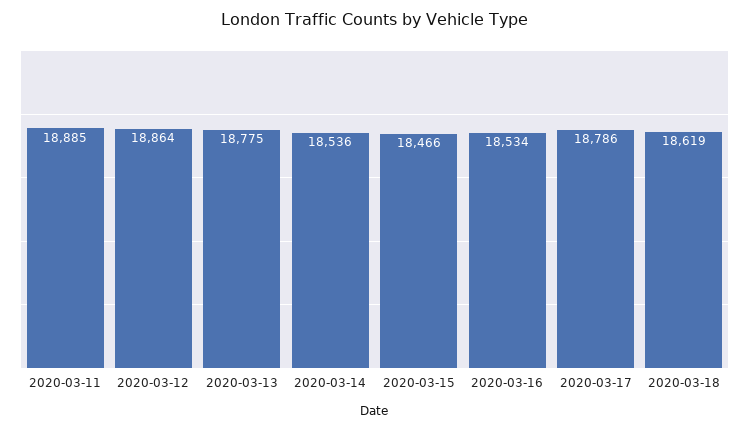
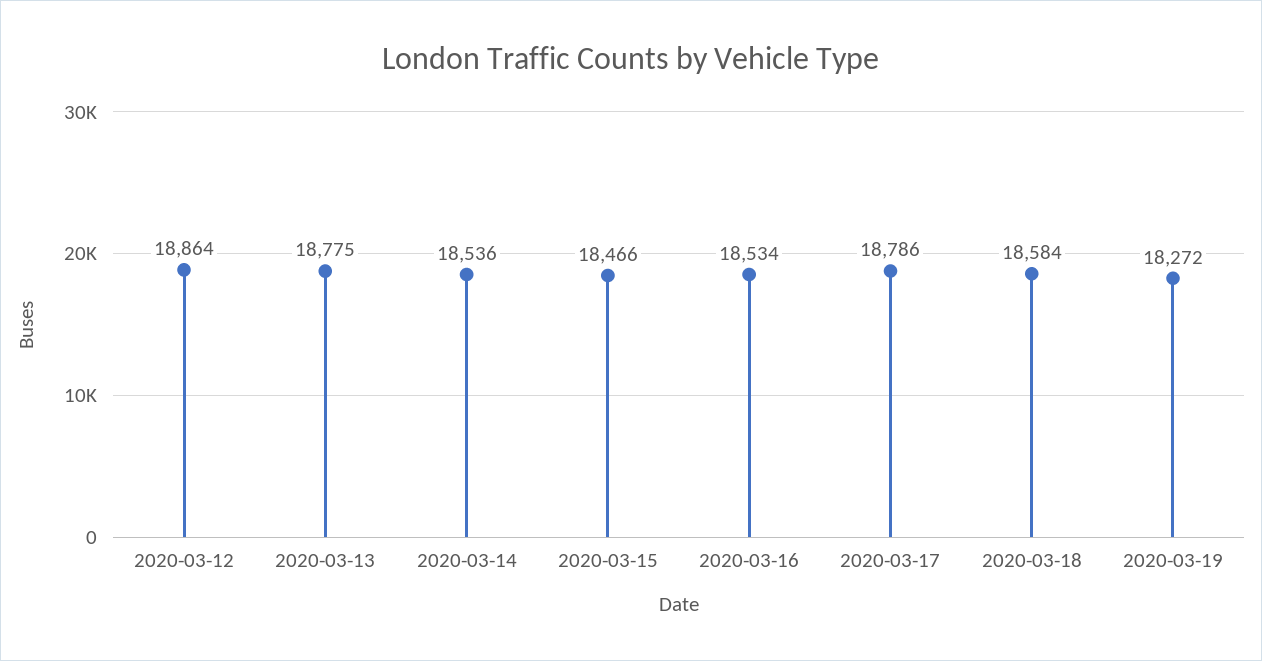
2020-03-11: 18885 -> none
2020-03-18: 18619 -> 18584
2020-03-19: none -> 18272

